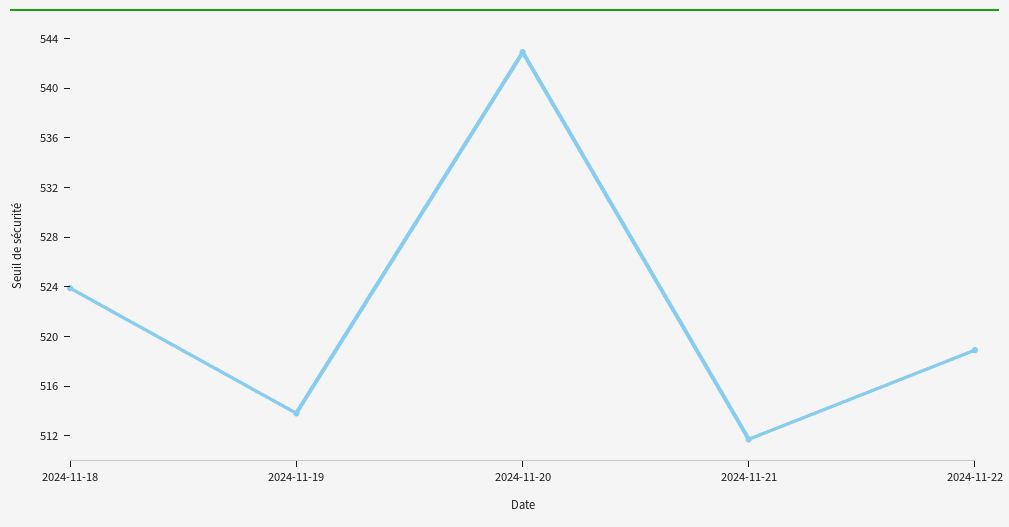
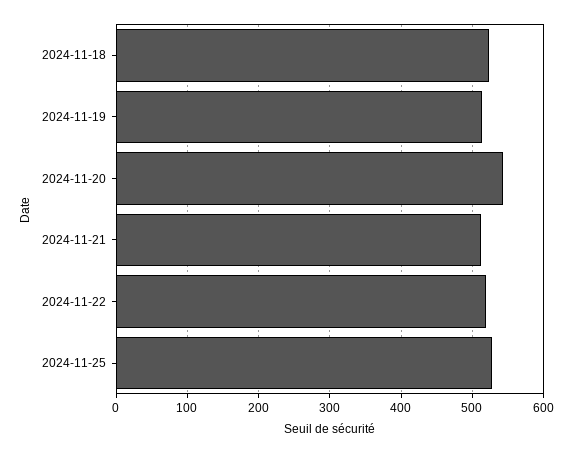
2024-11-25: none -> 530

